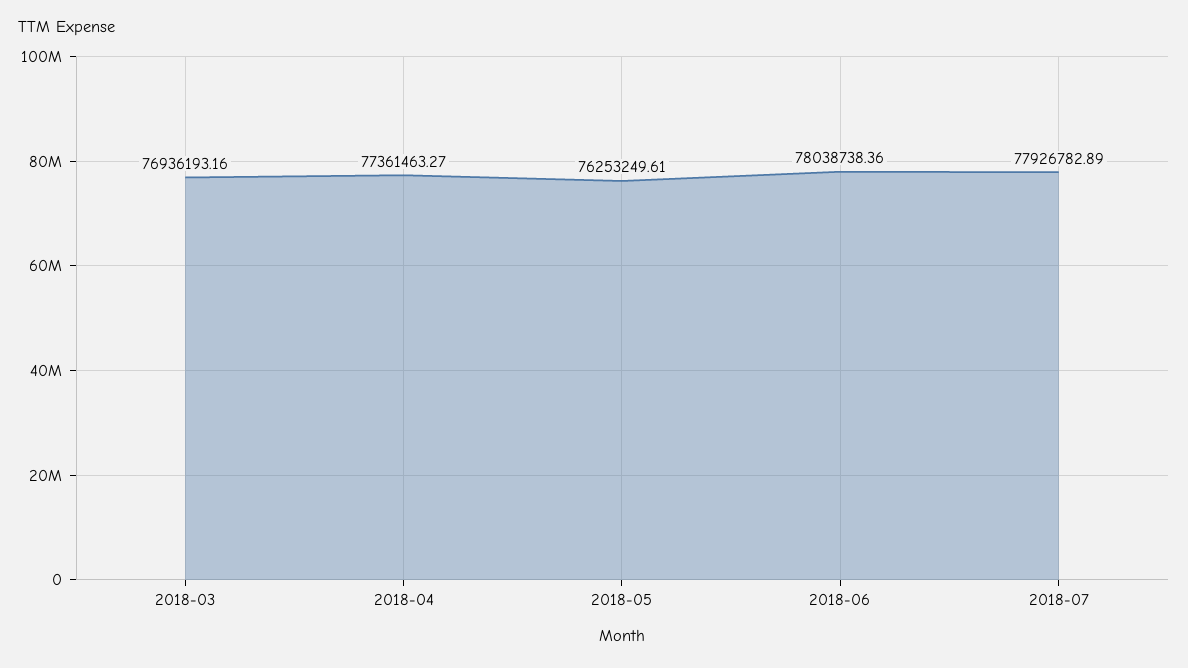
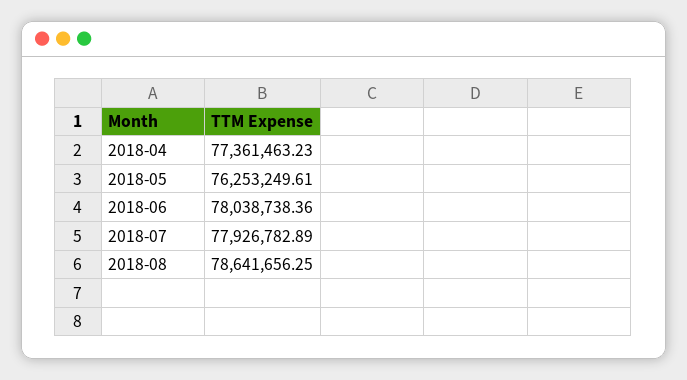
2018-03: 76936193.16 -> none
2018-04: 77361463.27 -> 77361463.23
2018-08: none -> 78641656.25

